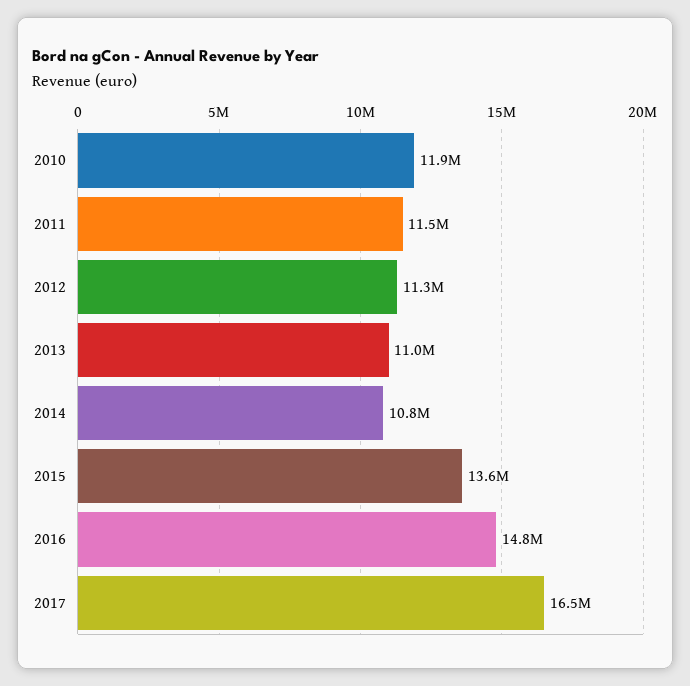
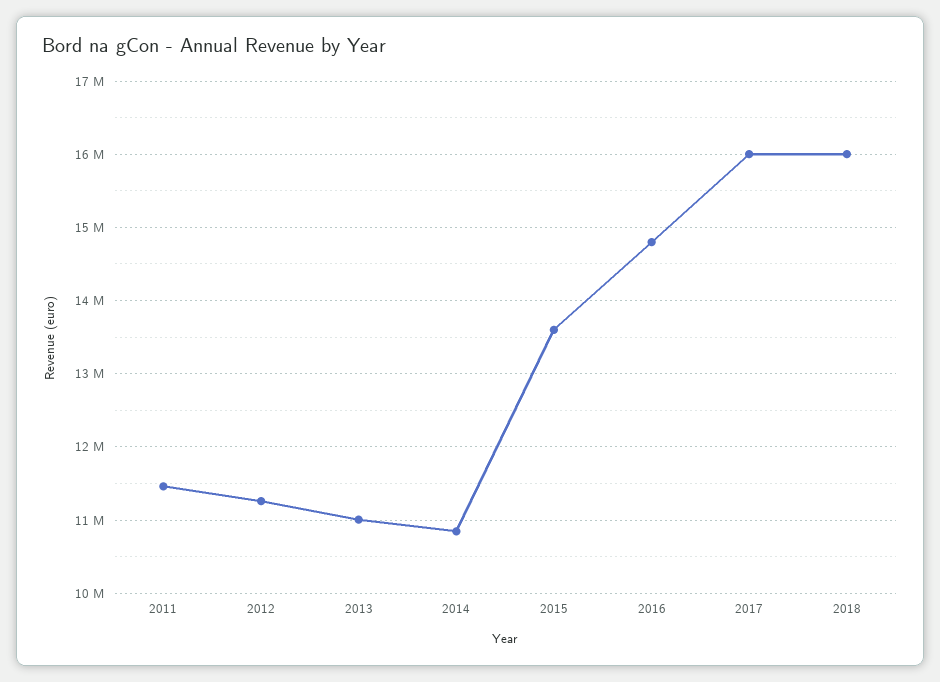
2010: 11900000 -> none
2017: 16500000 -> 16000000
2018: none -> 16000000

